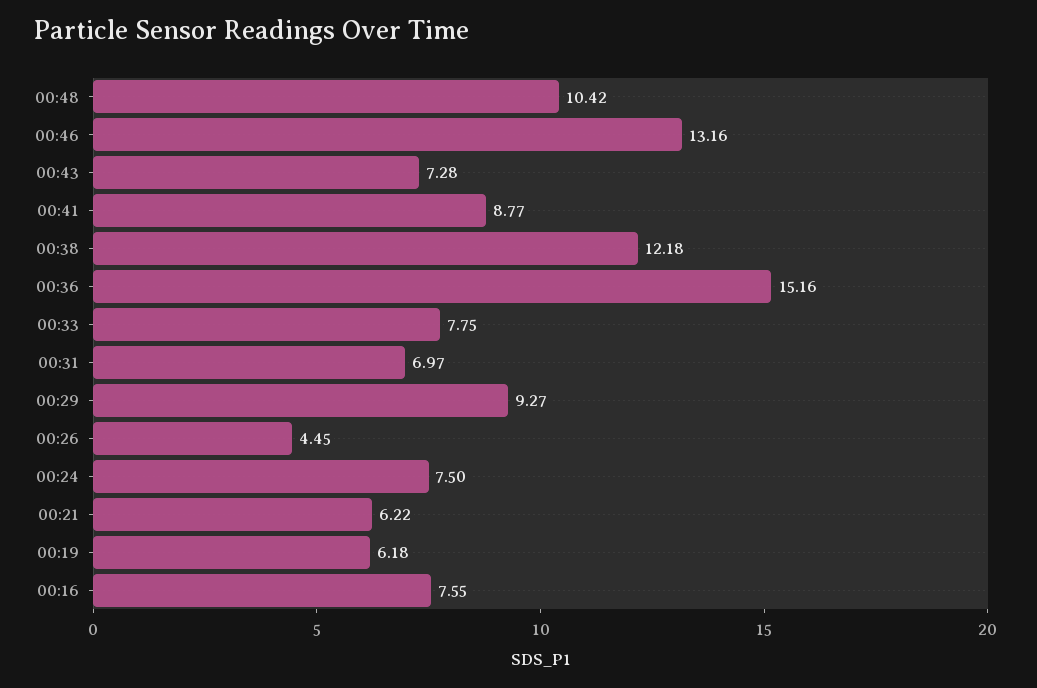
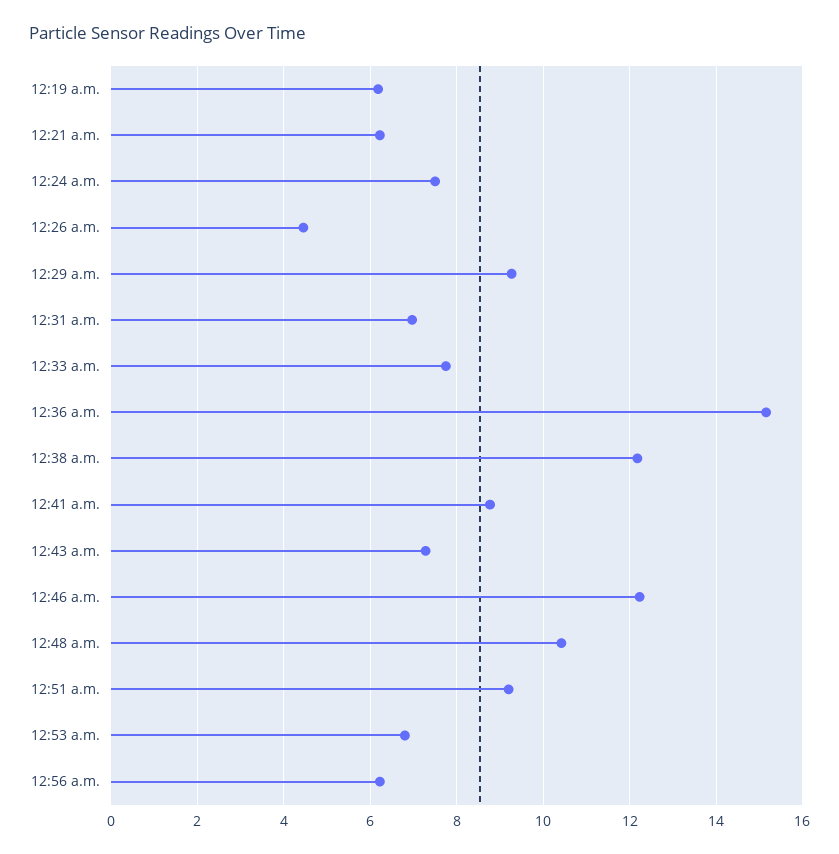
00:46: 13.16 -> 12.2
00:16: 7.55 -> none
12:51 a.m.: none -> 9.2
12:53 a.m.: none -> 6.8
12:56 a.m.: none -> 6.2

